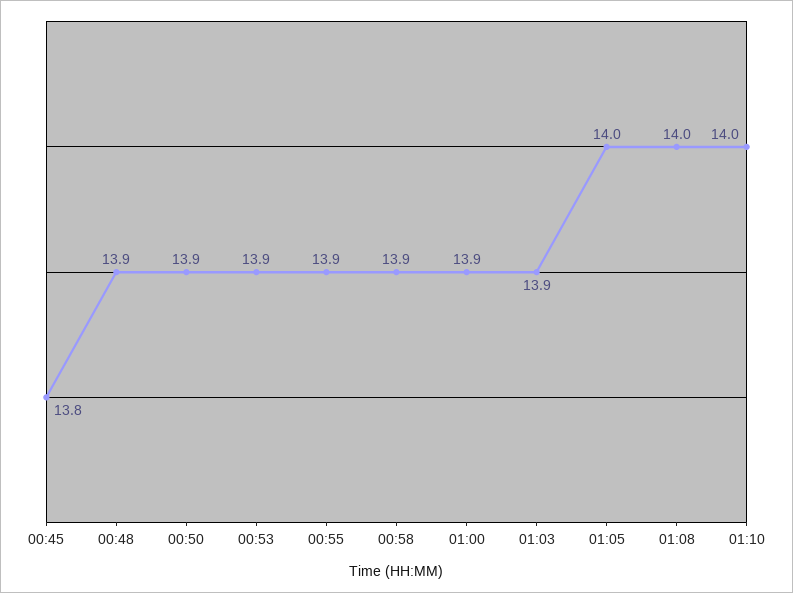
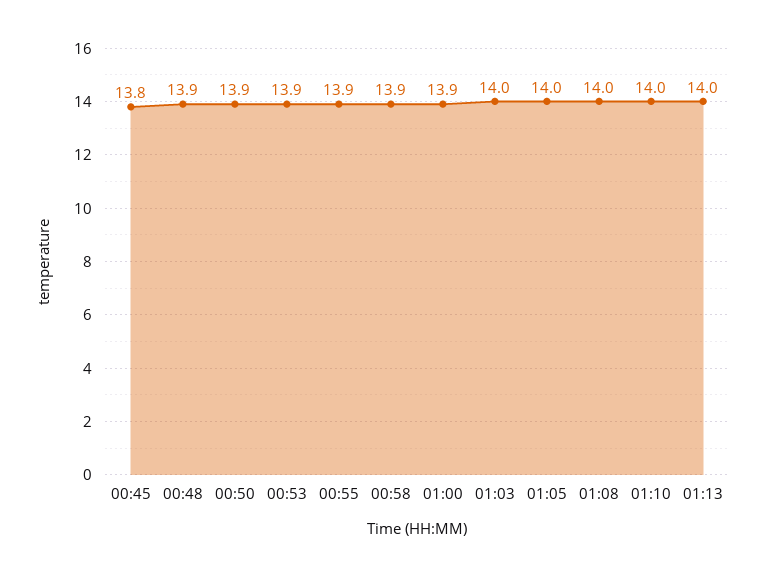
01:03: 13.9 -> 14
01:13: none -> 14

